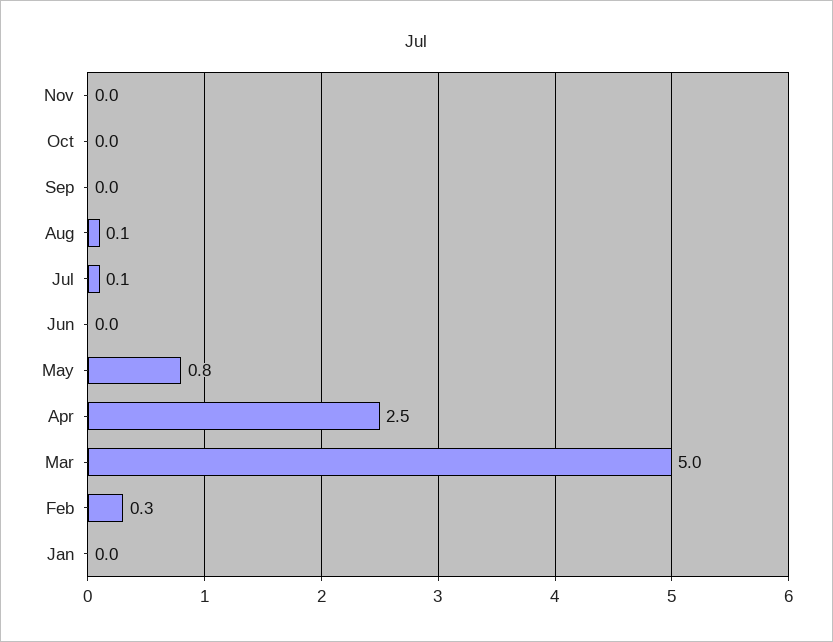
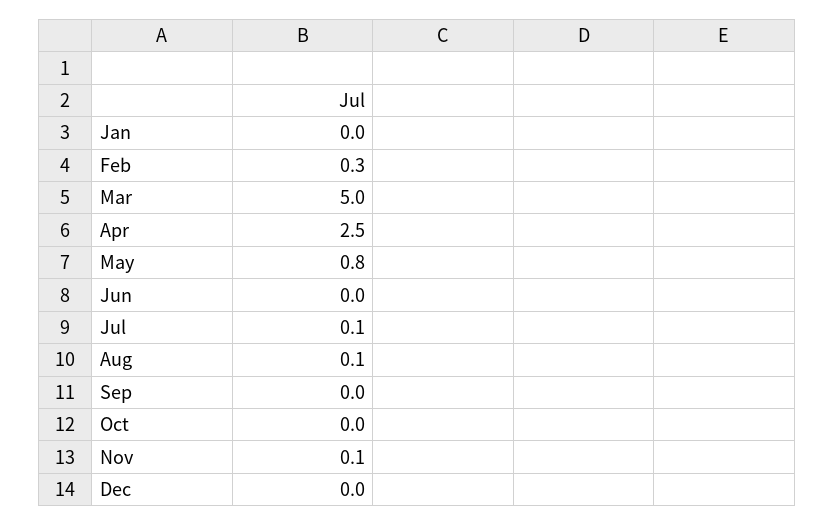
Nov: 0 -> 0.1
Dec: none -> 0

